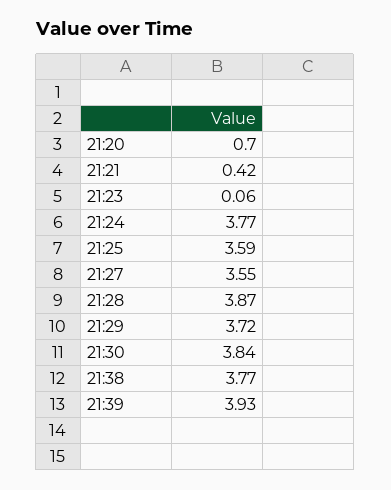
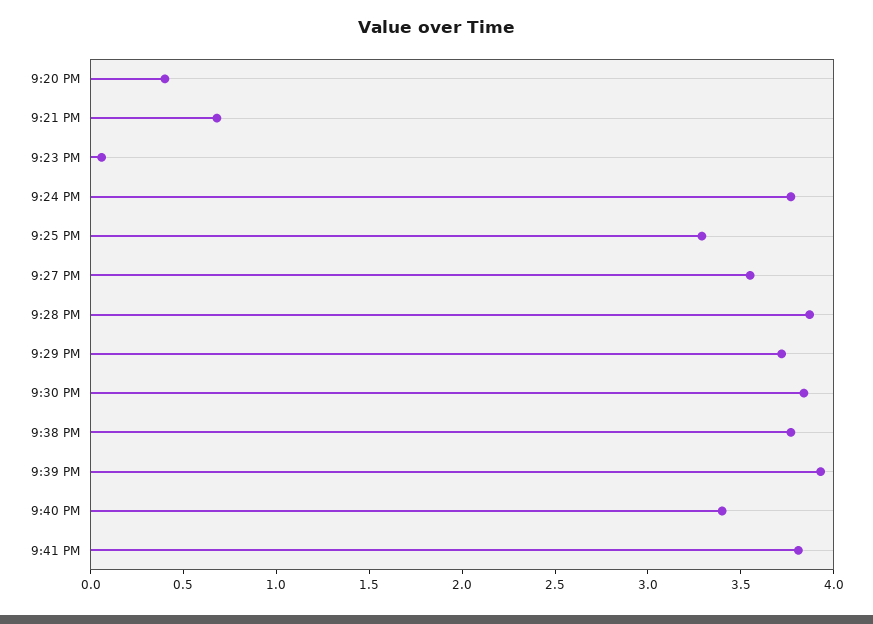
21:20: 0.7 -> 0.4
21:21: 0.42 -> 0.7
21:25: 3.59 -> 3.3
9:40 PM: none -> 3.4
9:41 PM: none -> 3.8

